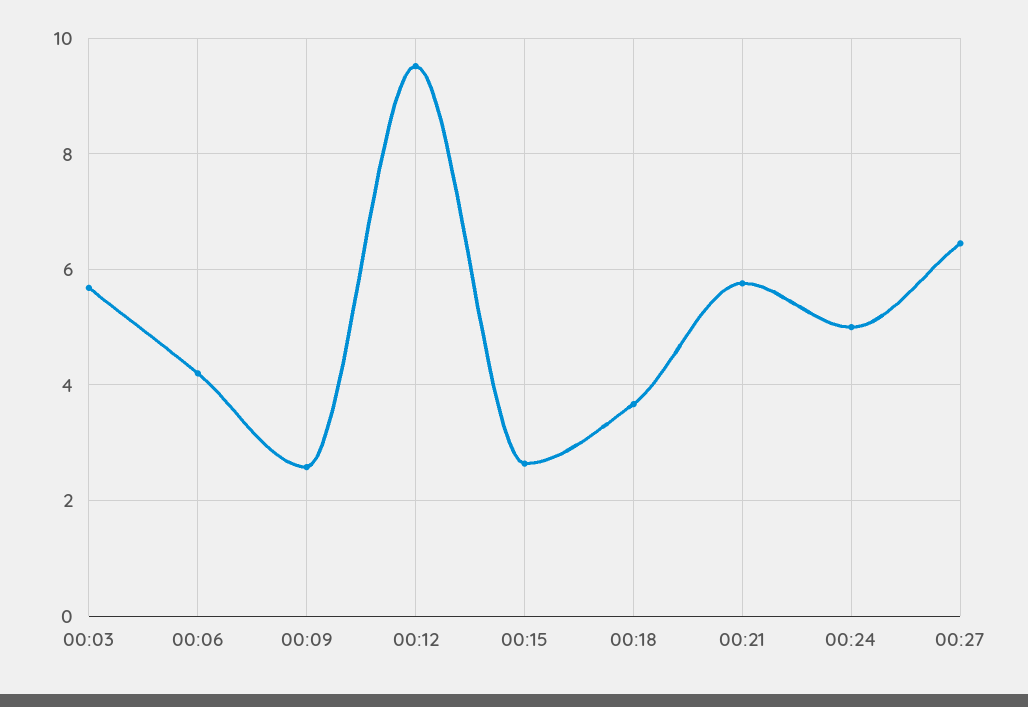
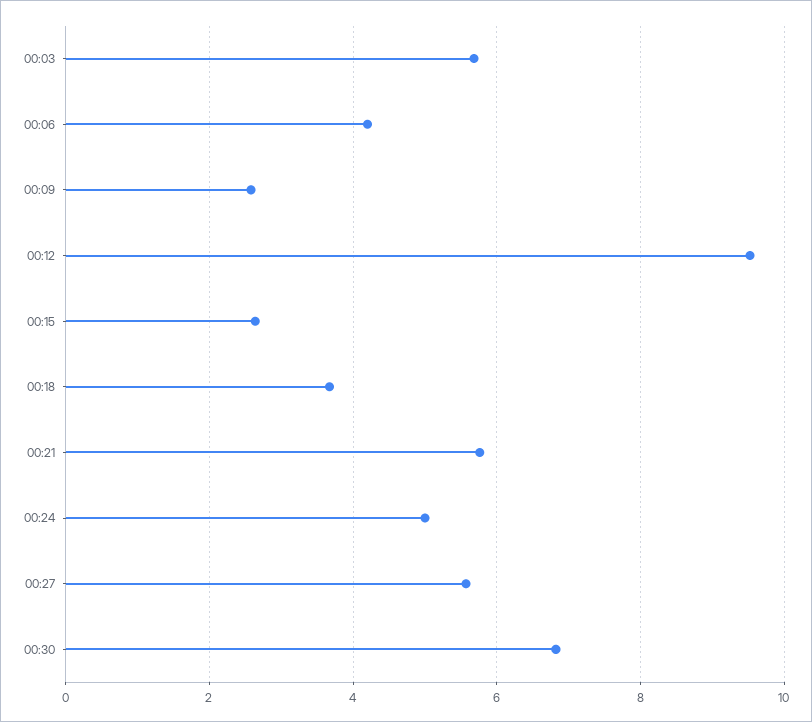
00:27: 6.4 -> 5.6
00:30: none -> 6.8

